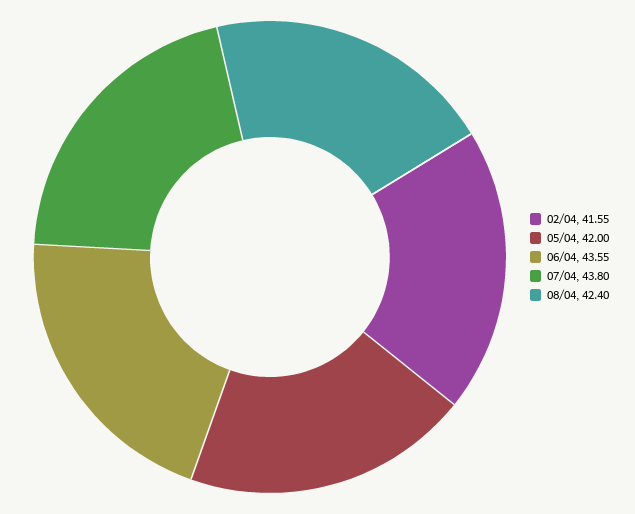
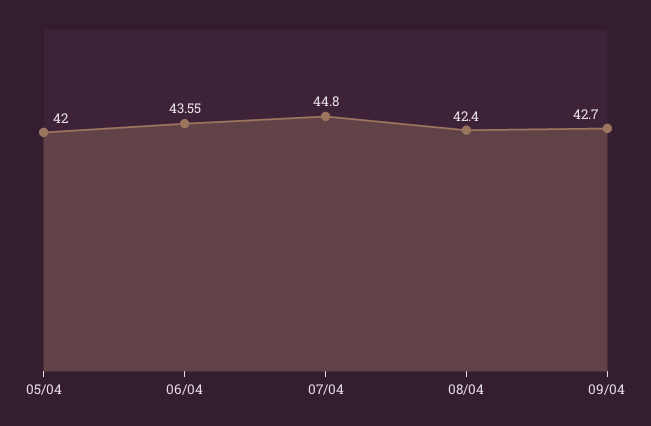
02/04: 41.55 -> none
07/04: 43.8 -> 44.8
09/04: none -> 42.7

